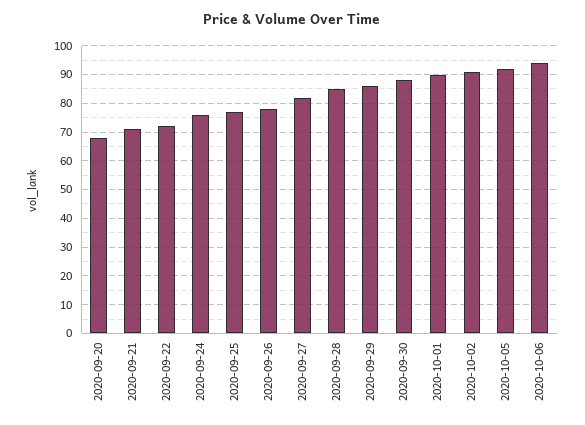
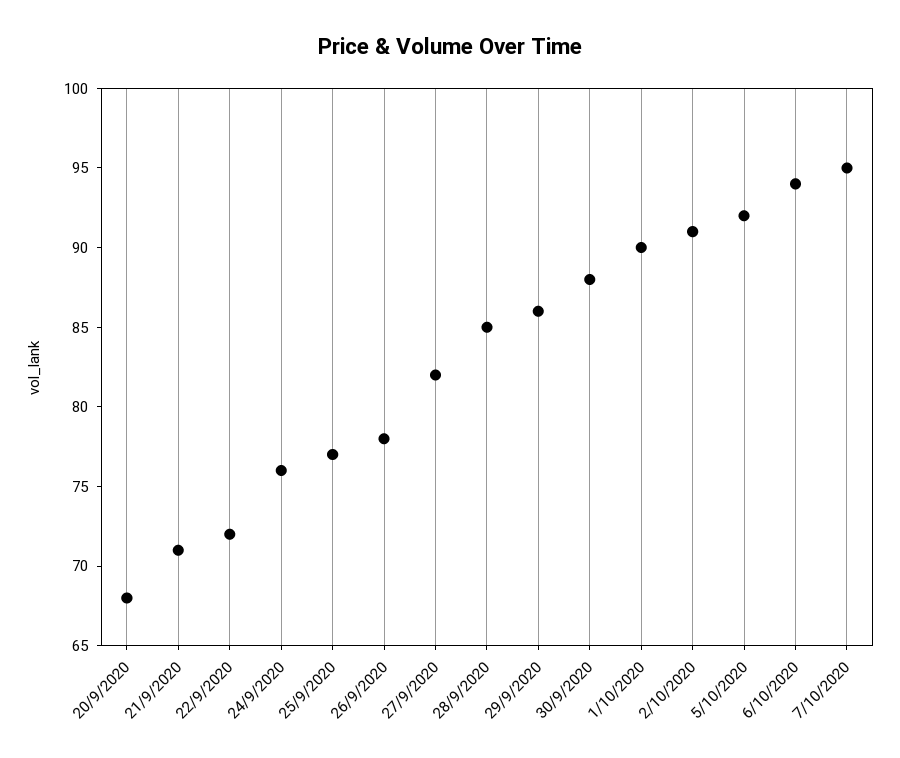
7/10/2020: none -> 95

